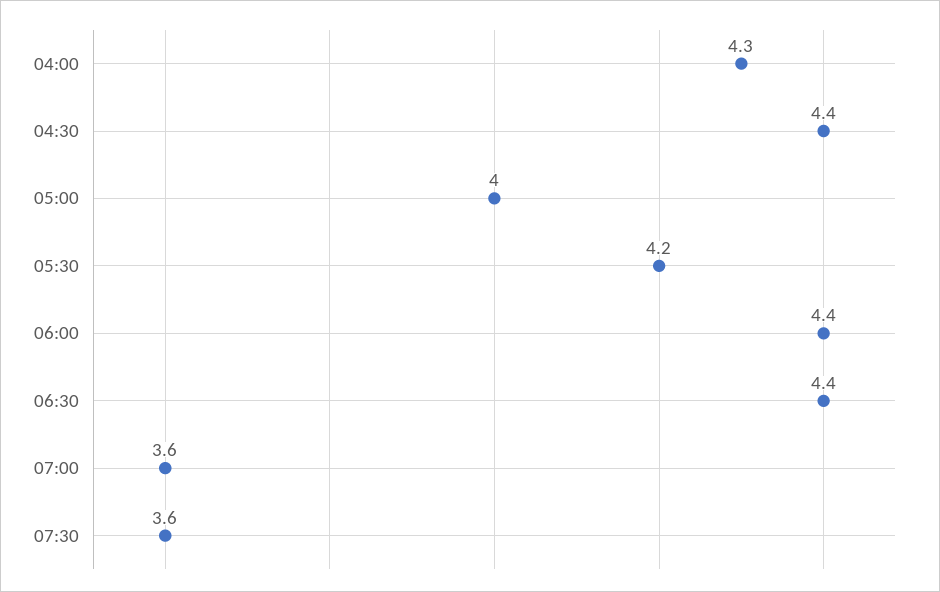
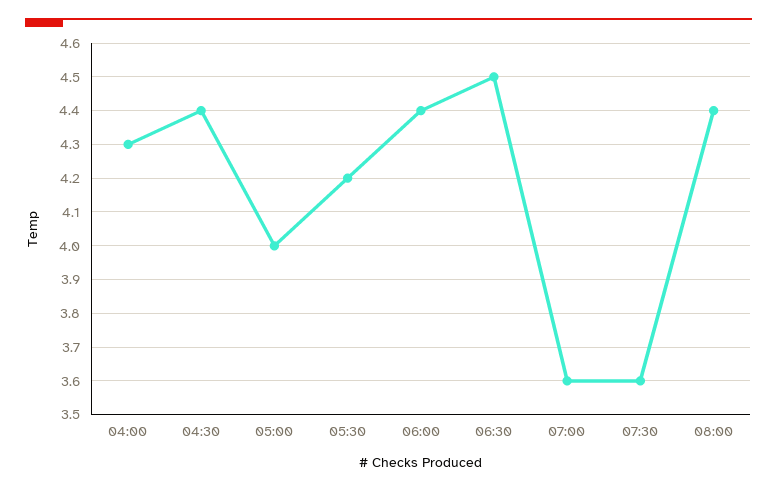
06:30: 4.4 -> 4.5
08:00: none -> 4.4

